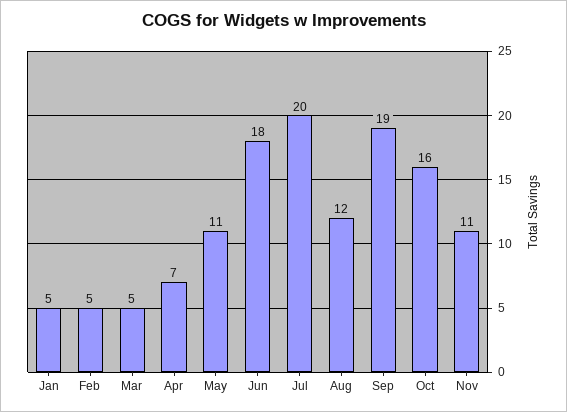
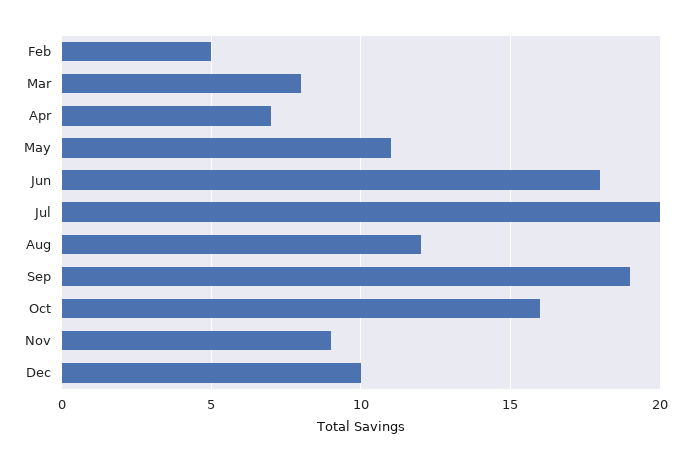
Jan: 5 -> none
Mar: 5 -> 8
Nov: 11 -> 9
Dec: none -> 10

